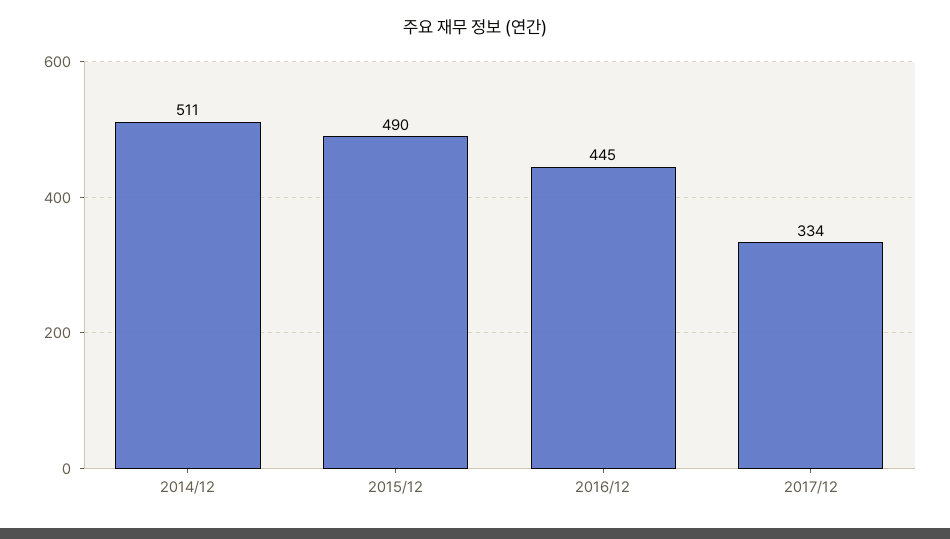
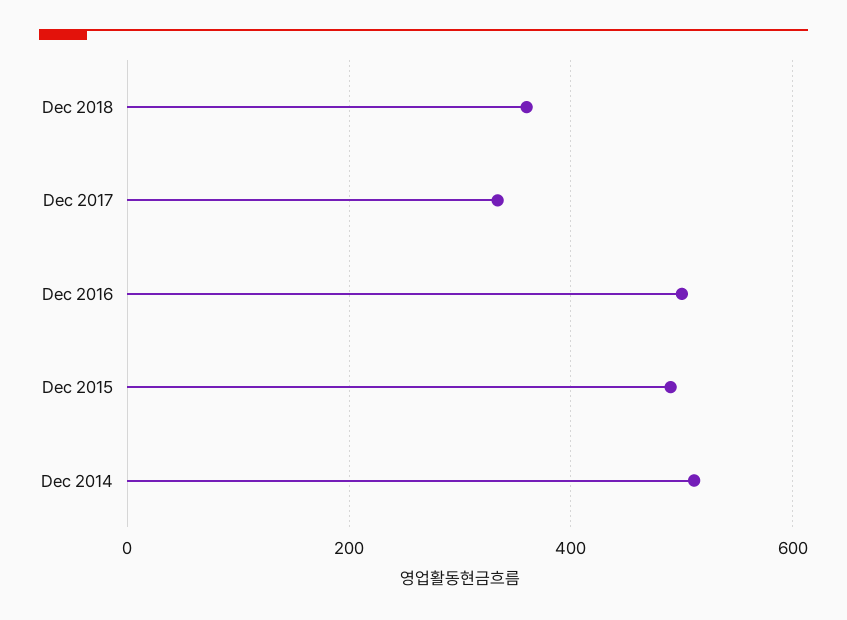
2016/12: 445 -> 500
Dec 2018: none -> 360

